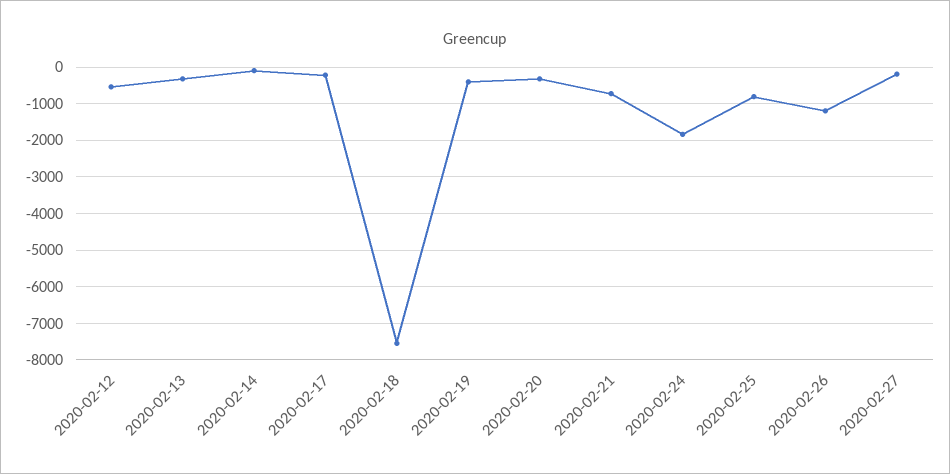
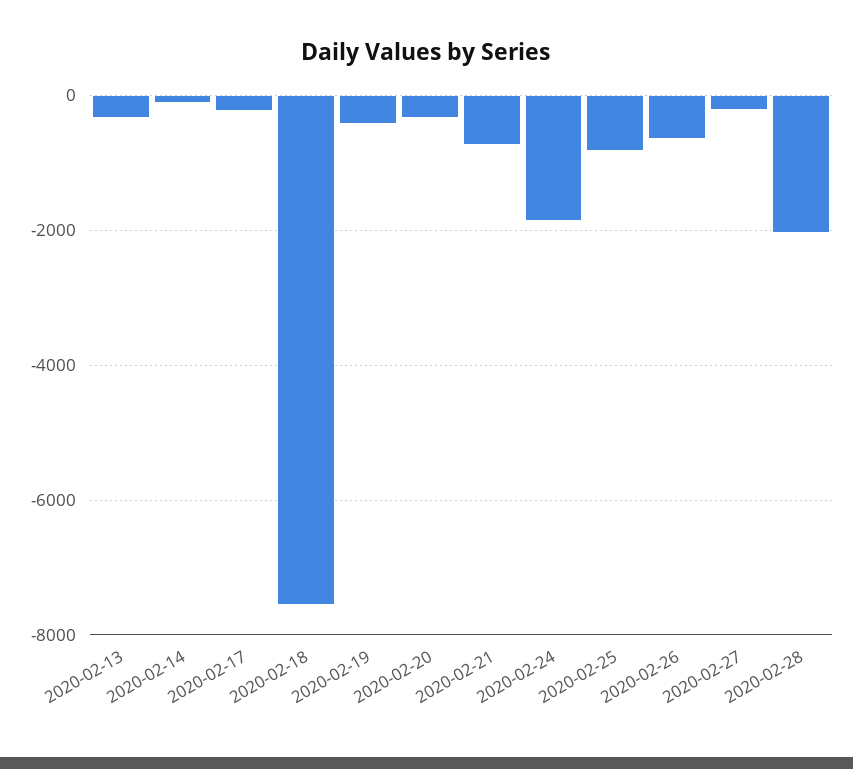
2020-02-12: -600 -> none
2020-02-26: -1200 -> -600
2020-02-28: none -> -2000

